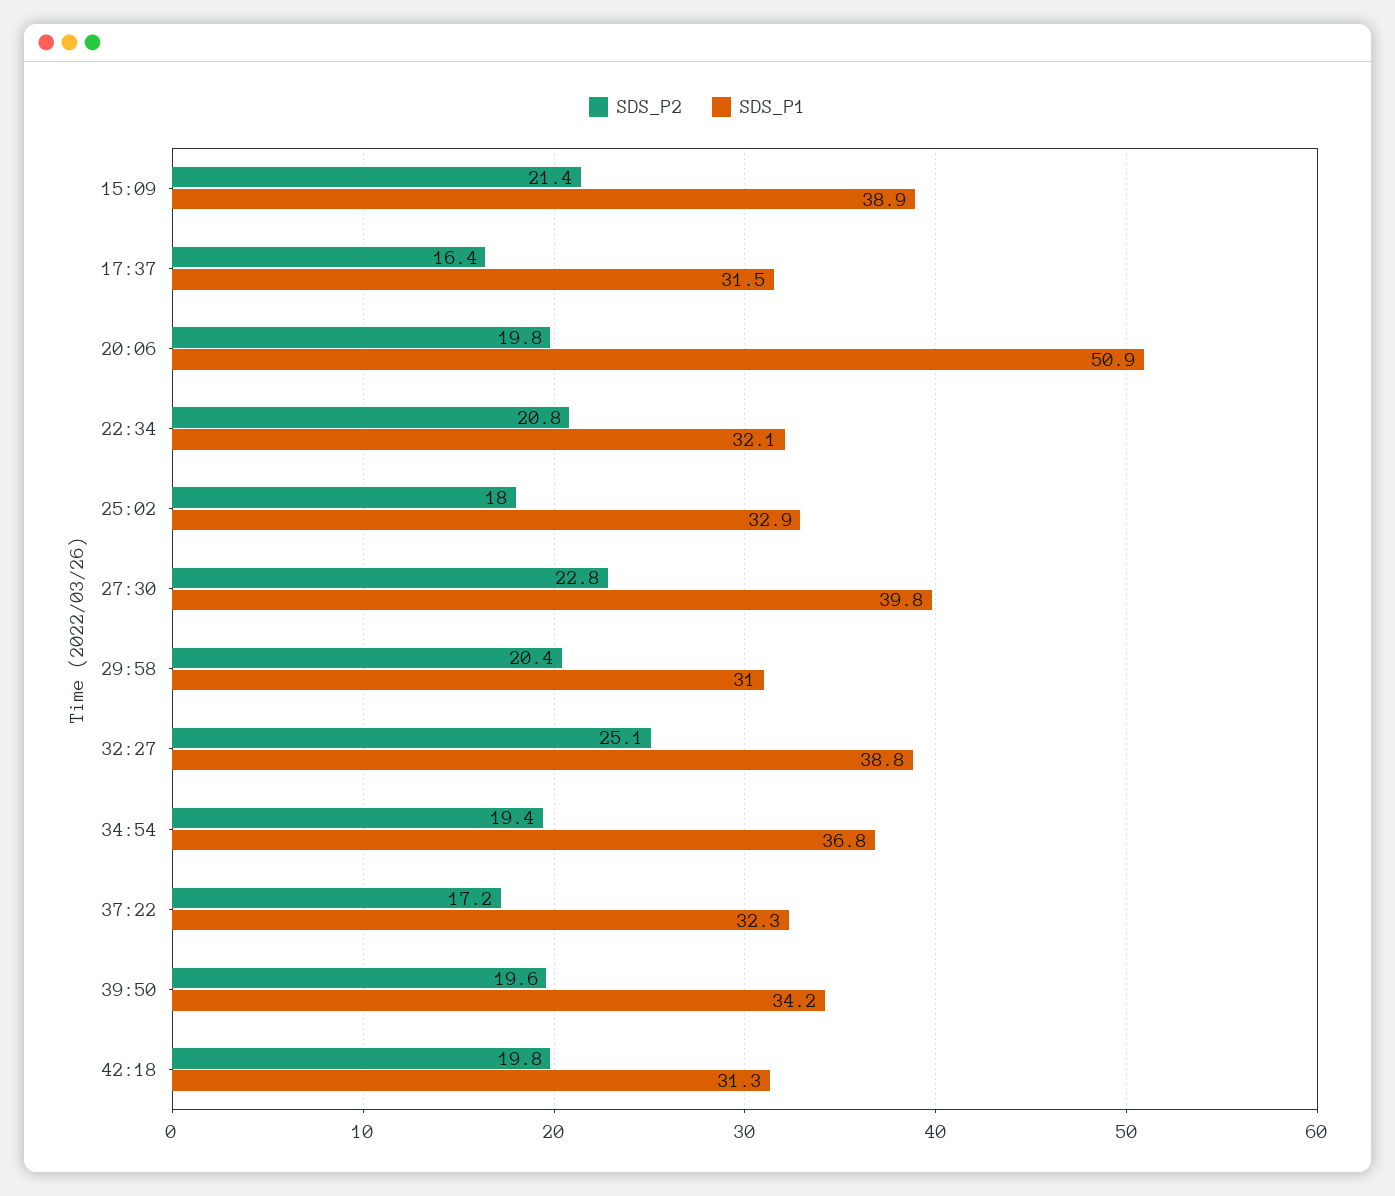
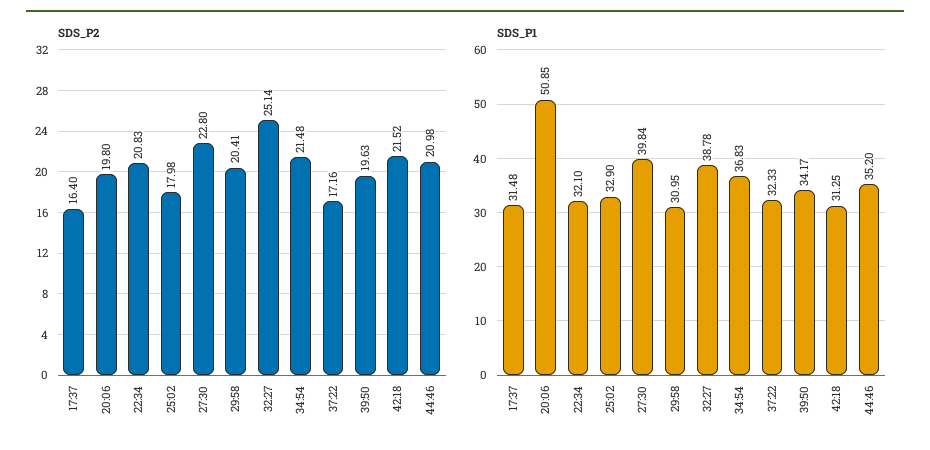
SDS_P2, 15:09: 21.4 -> none
SDS_P1, 15:09: 38.9 -> none
SDS_P2, 34:54: 19.4 -> 21.48
SDS_P2, 42:18: 19.8 -> 21.52
SDS_P2, 44:46: none -> 20.98
SDS_P1, 44:46: none -> 35.2

